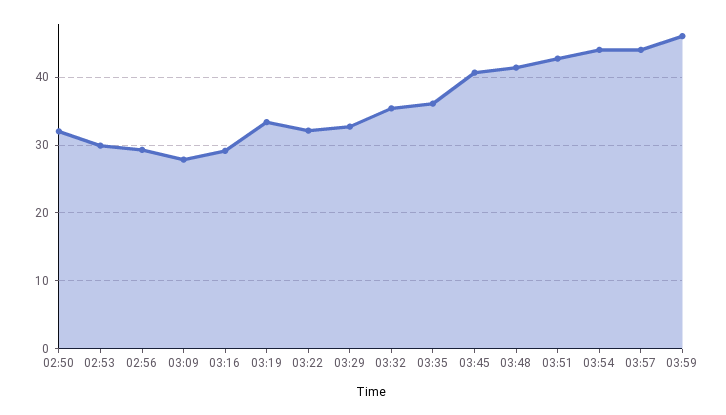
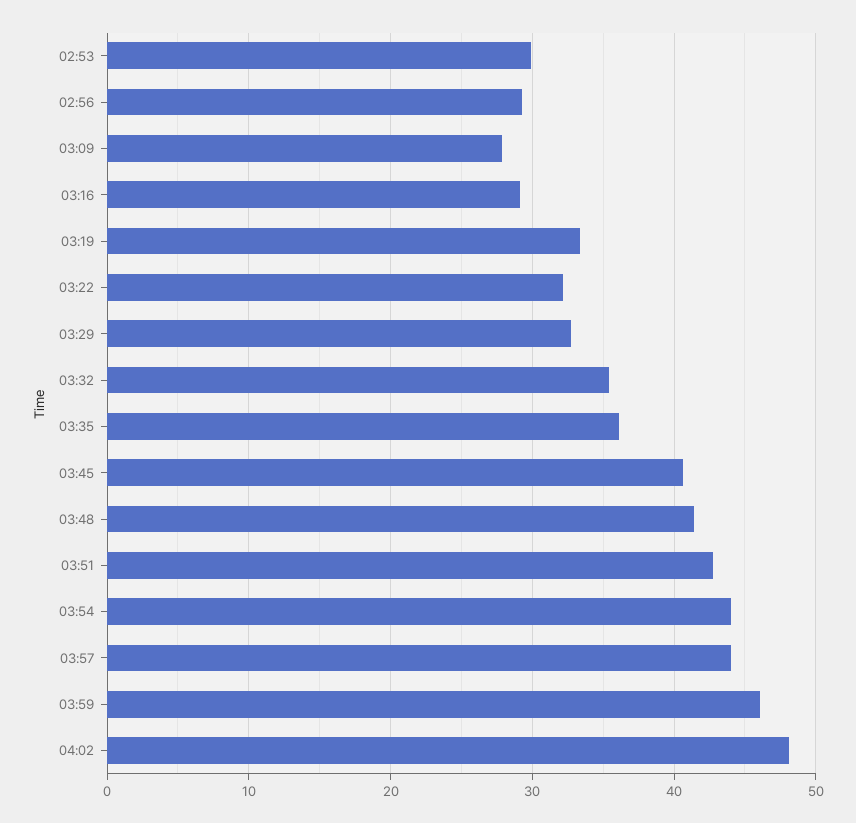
02:50: 32 -> none
04:02: none -> 48

